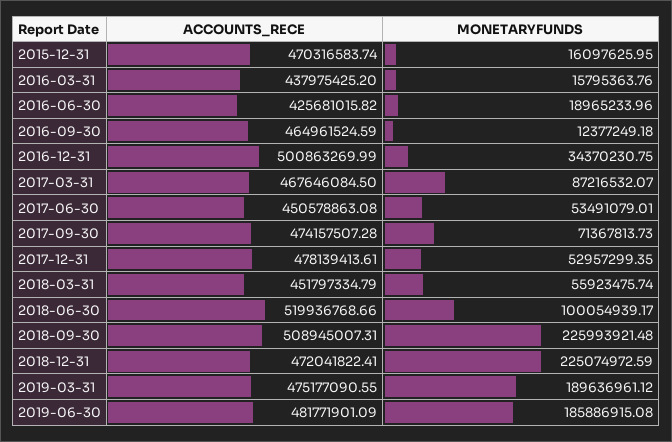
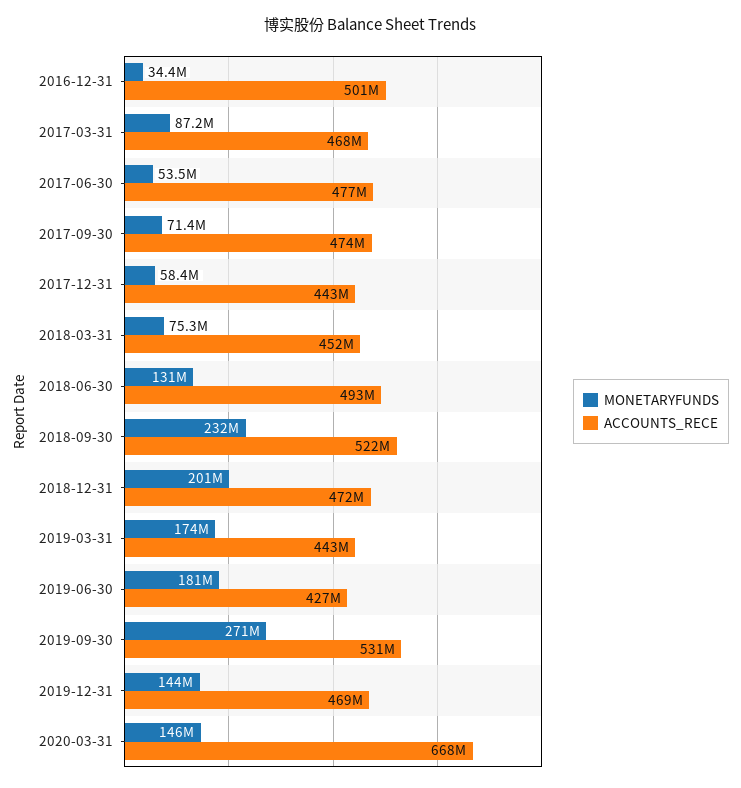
ACCOUNTS_RECE, 2015-12-31: 470316583.74 -> none
MONETARYFUNDS, 2015-12-31: 16097625.95 -> none
ACCOUNTS_RECE, 2016-03-31: 437975425.2 -> none
MONETARYFUNDS, 2016-03-31: 15795363.76 -> none
ACCOUNTS_RECE, 2016-06-30: 425681015.82 -> none
MONETARYFUNDS, 2016-06-30: 18965233.96 -> none
ACCOUNTS_RECE, 2016-09-30: 464961524.59 -> none
MONETARYFUNDS, 2016-09-30: 12377249.18 -> none
ACCOUNTS_RECE, 2017-06-30: 450578863.08 -> 477000000
ACCOUNTS_RECE, 2017-12-31: 478139413.61 -> 443000000
MONETARYFUNDS, 2017-12-31: 52957299.35 -> 58400000
MONETARYFUNDS, 2018-03-31: 55923475.74 -> 75300000
ACCOUNTS_RECE, 2018-06-30: 519936768.66 -> 493000000
MONETARYFUNDS, 2018-06-30: 100054939.17 -> 131000000
ACCOUNTS_RECE, 2018-09-30: 508945007.31 -> 522000000
MONETARYFUNDS, 2018-09-30: 225993921.48 -> 232000000
MONETARYFUNDS, 2018-12-31: 225074972.59 -> 201000000
ACCOUNTS_RECE, 2019-03-31: 475177090.55 -> 443000000
MONETARYFUNDS, 2019-03-31: 189636961.12 -> 174000000
ACCOUNTS_RECE, 2019-06-30: 481771901.09 -> 427000000
MONETARYFUNDS, 2019-06-30: 185886915.08 -> 181000000
MONETARYFUNDS, 2019-09-30: none -> 271000000
ACCOUNTS_RECE, 2019-09-30: none -> 531000000
MONETARYFUNDS, 2019-12-31: none -> 144000000
ACCOUNTS_RECE, 2019-12-31: none -> 469000000
MONETARYFUNDS, 2020-03-31: none -> 146000000
ACCOUNTS_RECE, 2020-03-31: none -> 668000000

